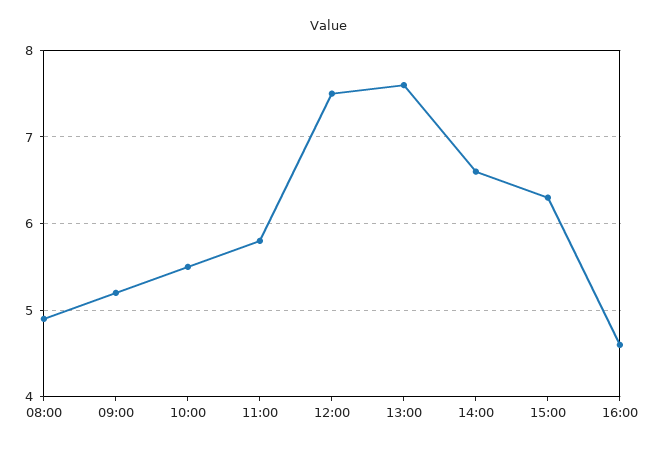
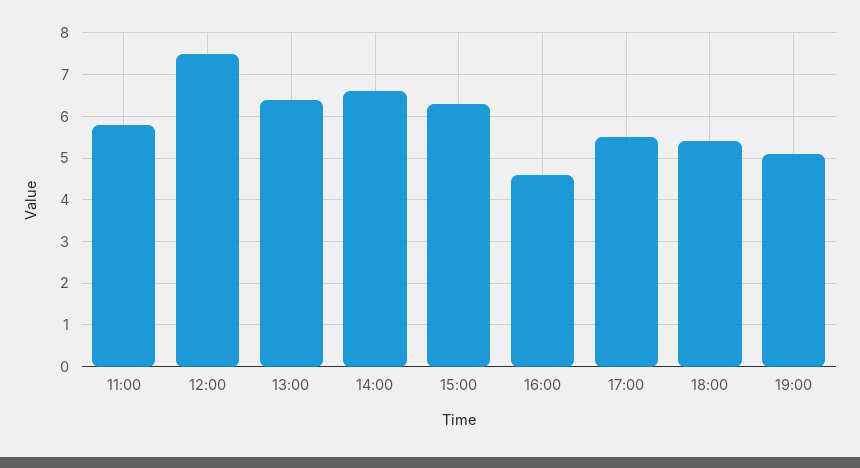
08:00: 4.9 -> none
09:00: 5.2 -> none
10:00: 5.5 -> none
13:00: 7.6 -> 6.5
17:00: none -> 5.5
18:00: none -> 5.5
19:00: none -> 5

